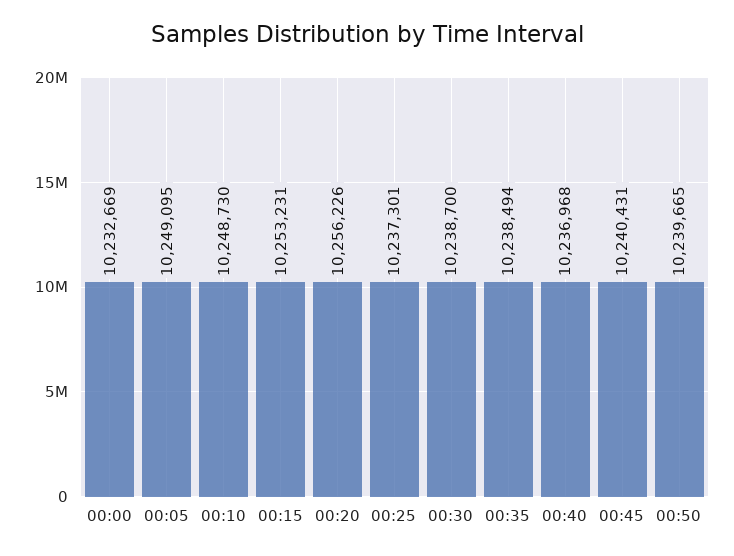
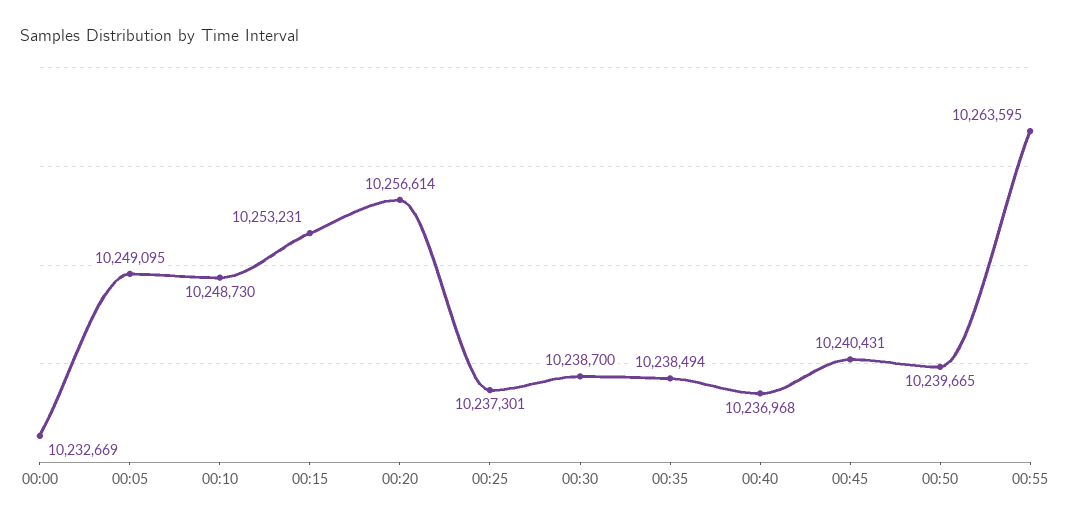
00:20: 10256226 -> 10256614
00:55: none -> 10263595

